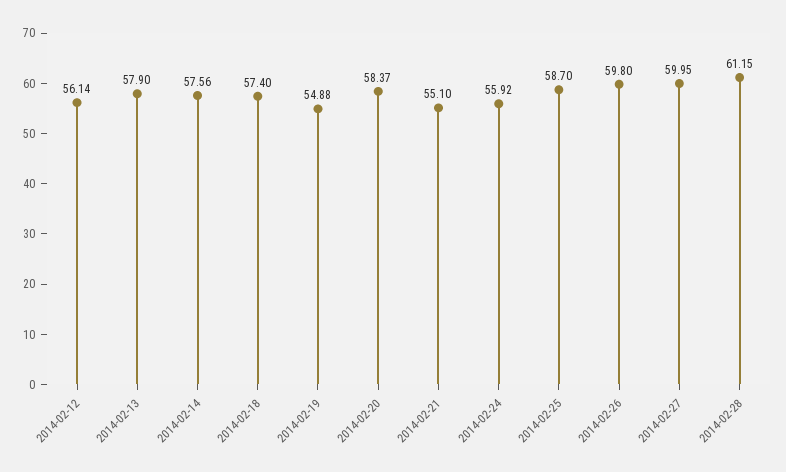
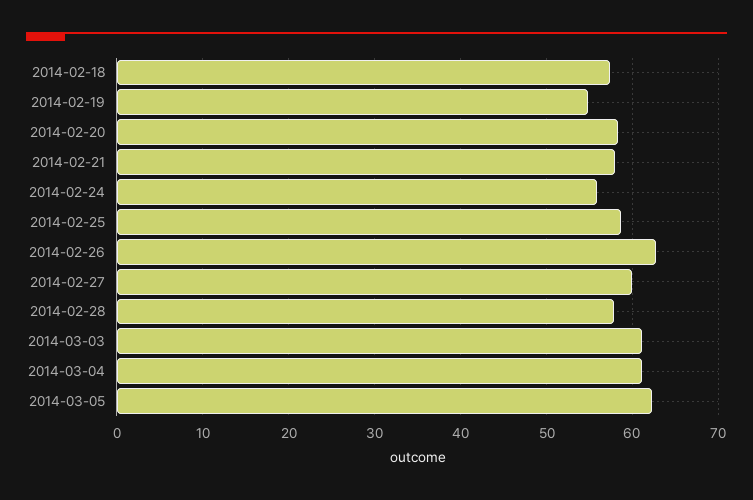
2014-02-12: 56.14 -> none
2014-02-13: 57.9 -> none
2014-02-14: 57.56 -> none
2014-02-21: 55.1 -> 58
2014-02-26: 59.8 -> 63
2014-02-28: 61.15 -> 58
2014-03-03: none -> 61
2014-03-04: none -> 61
2014-03-05: none -> 62

